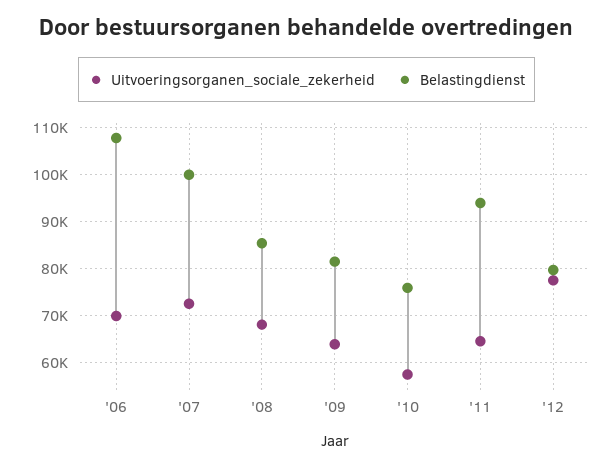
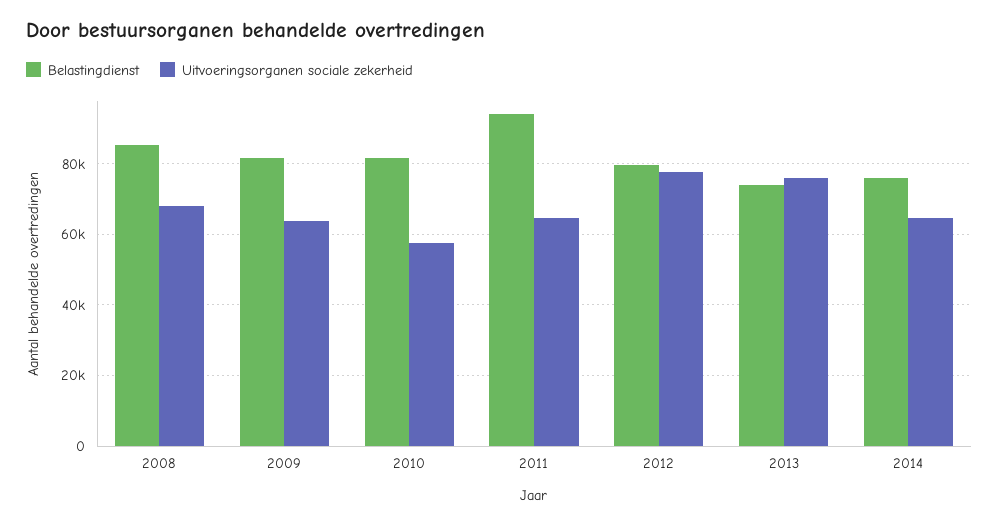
Uitvoeringsorganen_sociale_zekerheid, '06: 70000 -> none
Belastingdienst, '06: 108000 -> none
Uitvoeringsorganen_sociale_zekerheid, '07: 72000 -> none
Belastingdienst, '07: 100000 -> none
Belastingdienst, '10: 76000 -> 82000
Belastingdienst, 2013: none -> 74000
Uitvoeringsorganen_sociale_zekerheid, 2013: none -> 76000
Belastingdienst, 2014: none -> 76000
Uitvoeringsorganen_sociale_zekerheid, 2014: none -> 64000

